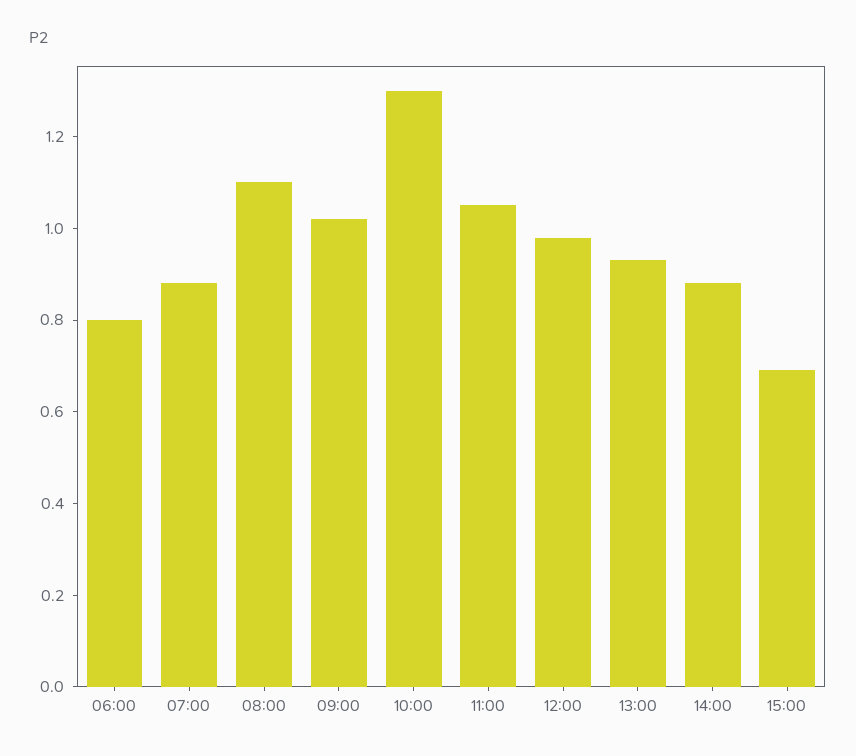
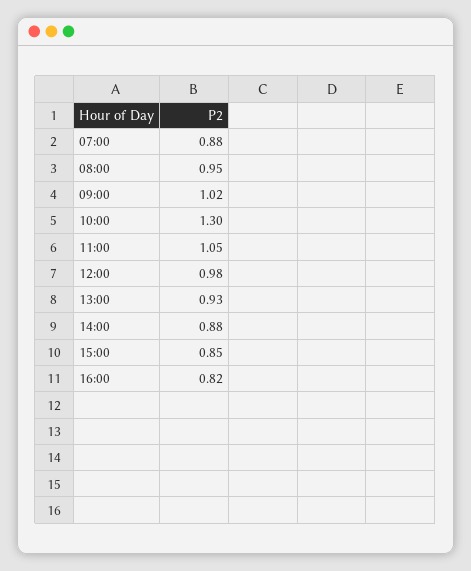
06:00: 0.8 -> none
08:00: 1.1 -> 0.95
15:00: 0.7 -> 0.85
16:00: none -> 0.82

